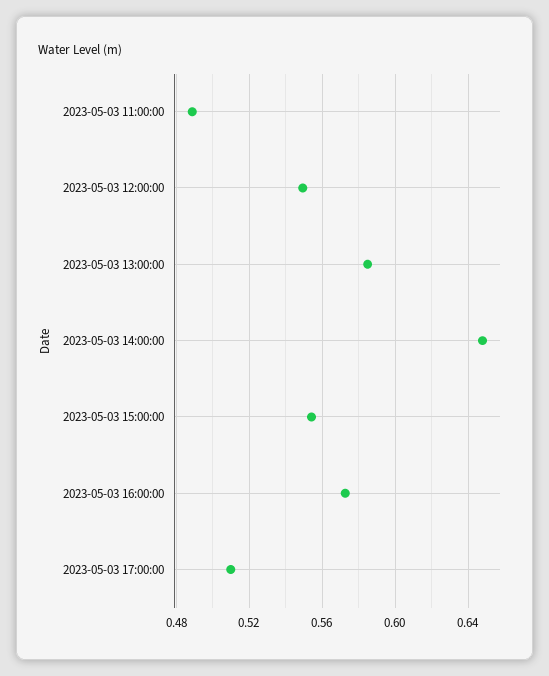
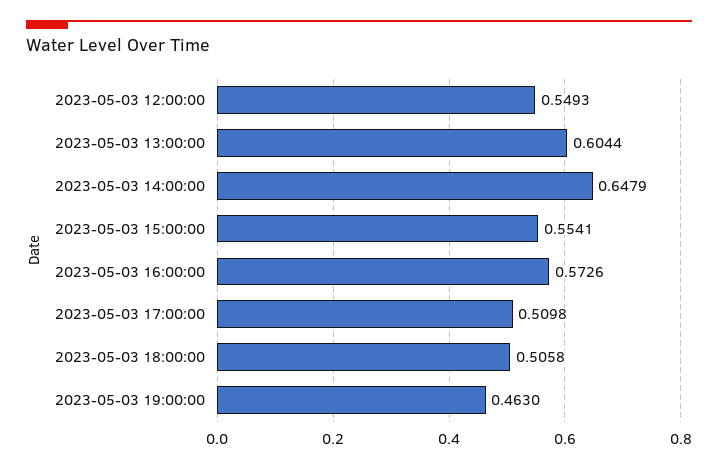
2023-05-03 11:00:00: 0.49 -> none
2023-05-03 13:00:00: 0.585 -> 0.6044
2023-05-03 18:00:00: none -> 0.5058
2023-05-03 19:00:00: none -> 0.463

